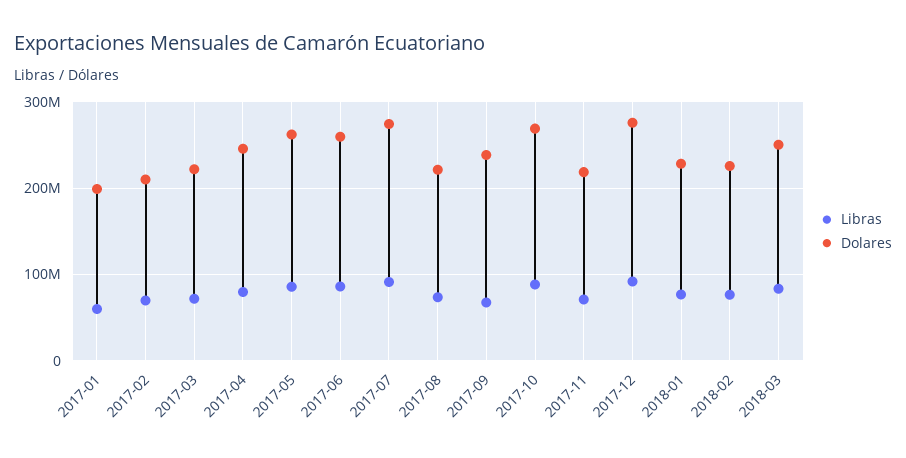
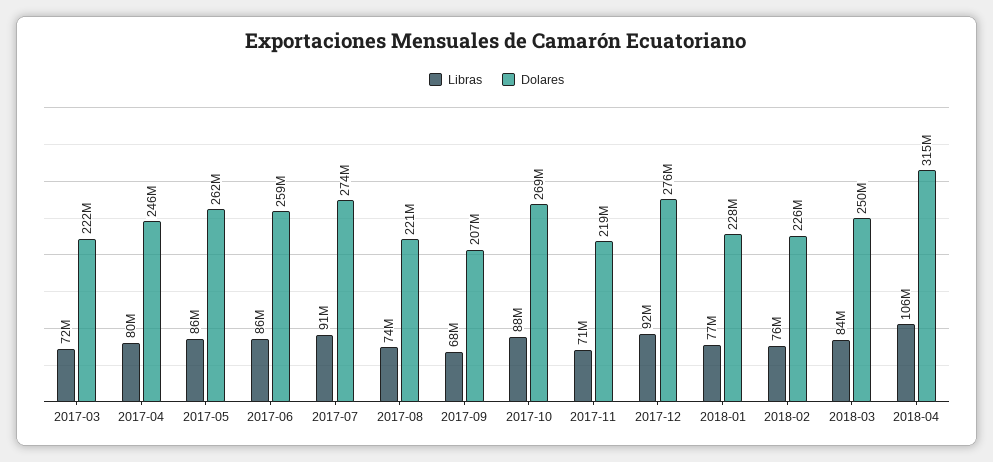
Libras, 2017-01: 60000000 -> none
Dolares, 2017-01: 200000000 -> none
Libras, 2017-02: 70000000 -> none
Dolares, 2017-02: 210000000 -> none
Dolares, 2017-09: 240000000 -> 207000000
Libras, 2018-04: none -> 106000000
Dolares, 2018-04: none -> 315000000

